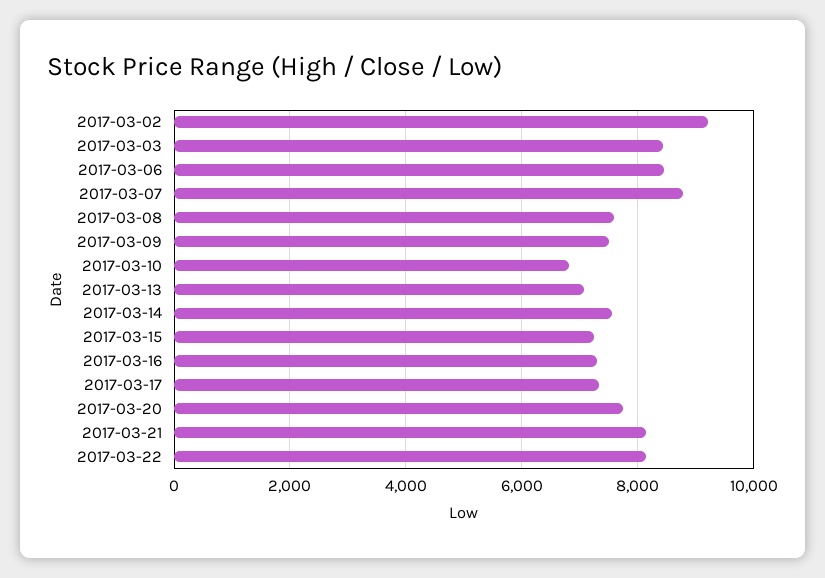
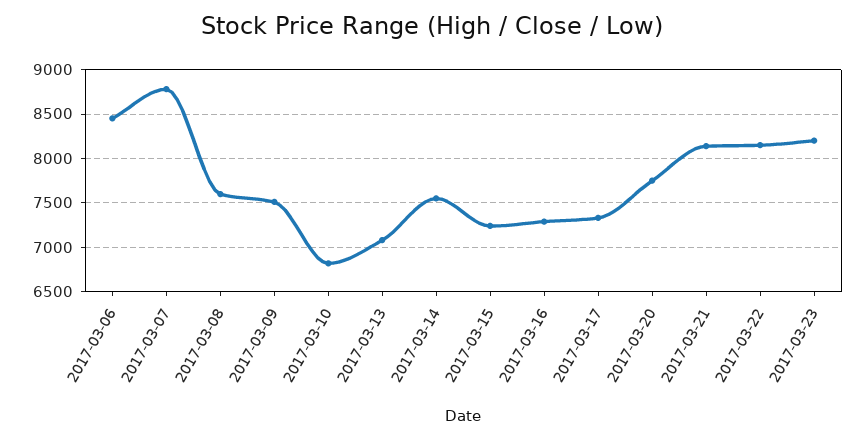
2017-03-02: 9200 -> none
2017-03-03: 8400 -> none
2017-03-23: none -> 8200

